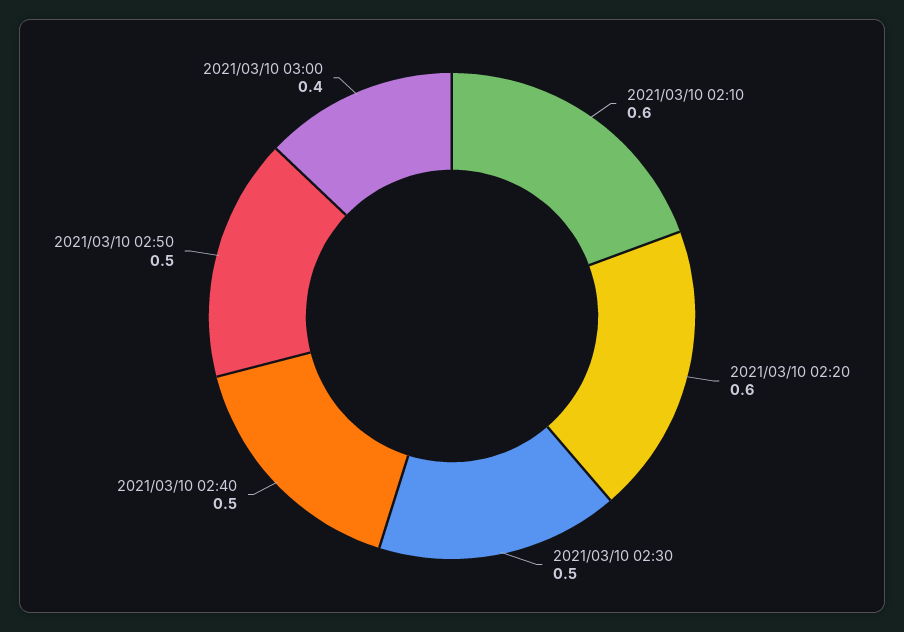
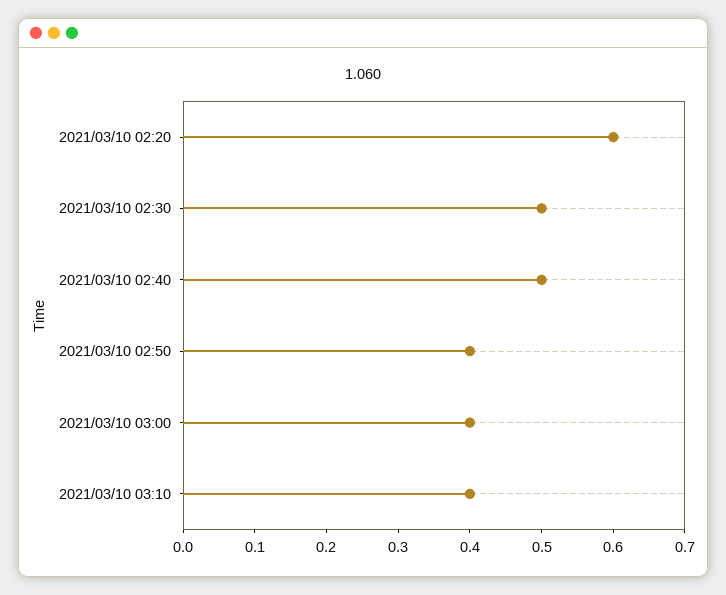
2021/03/10 02:10: 0.6 -> none
2021/03/10 02:50: 0.5 -> 0.4
2021/03/10 03:10: none -> 0.4

